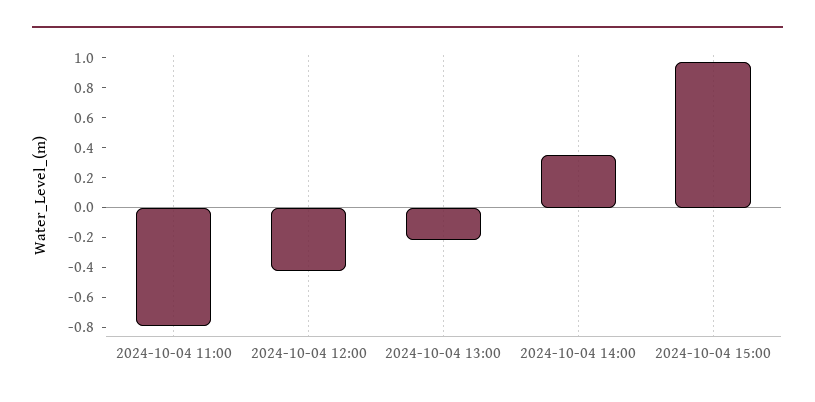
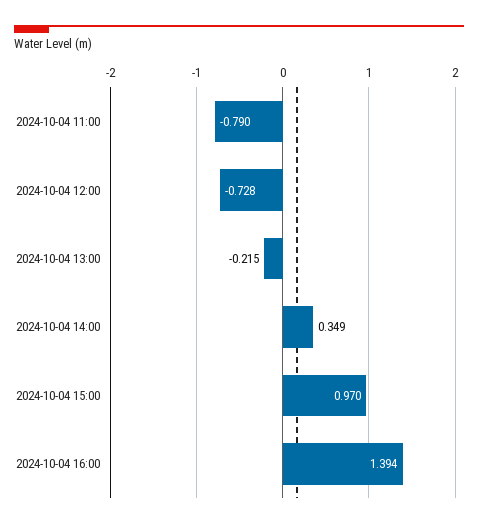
2024-10-04 12:00: -0.4 -> -0.728
2024-10-04 16:00: none -> 1.394

